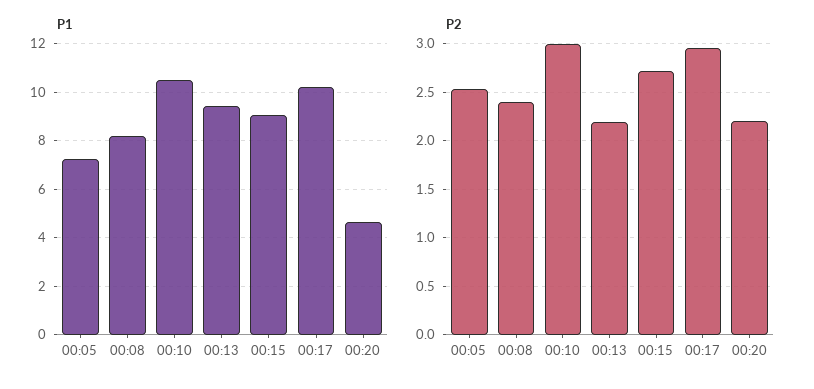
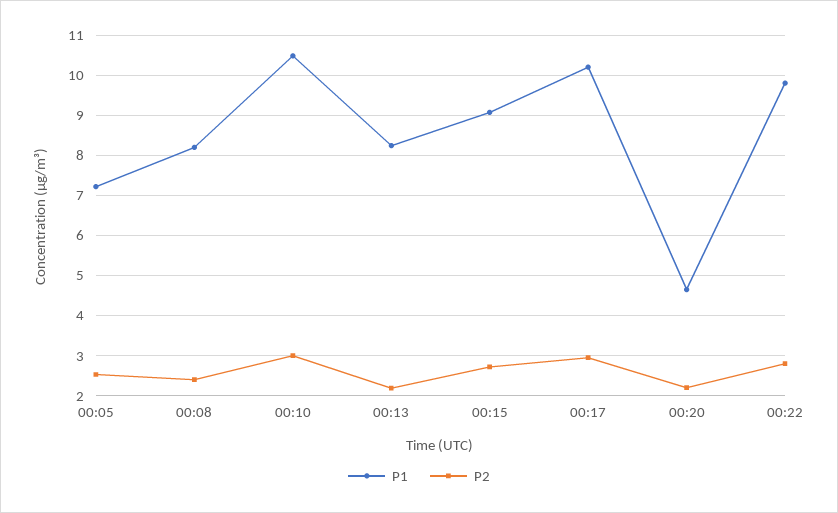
P1, 00:13: 9.5 -> 8.2
P1, 00:22: none -> 9.8
P2, 00:22: none -> 2.8

